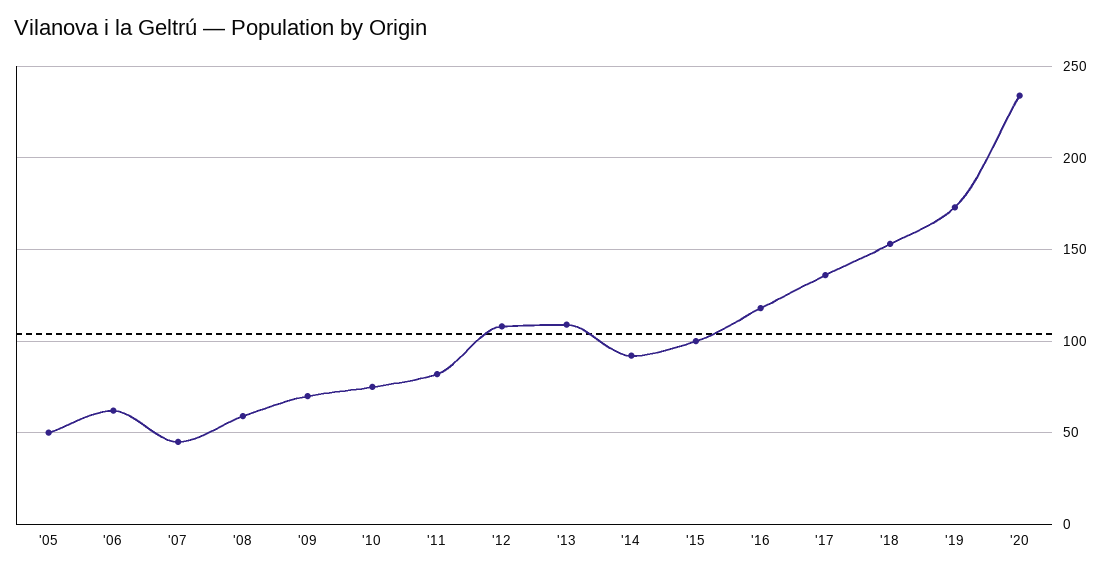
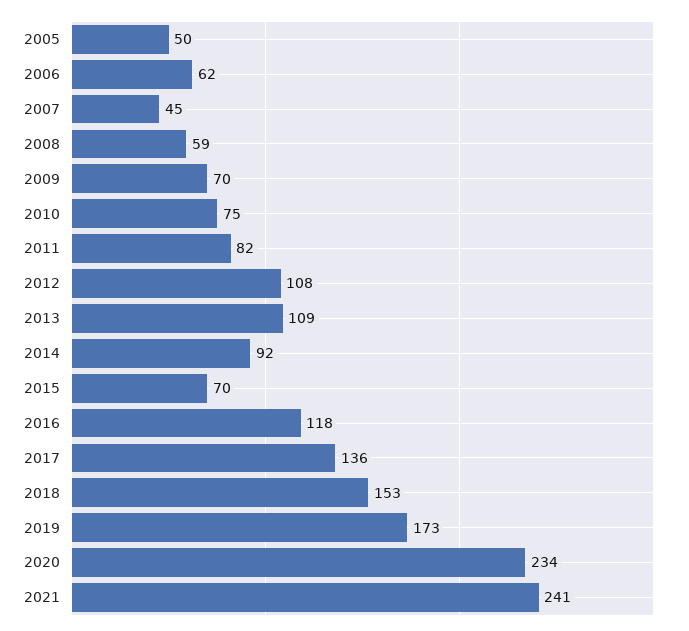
'15: 100 -> 70
2021: none -> 241

